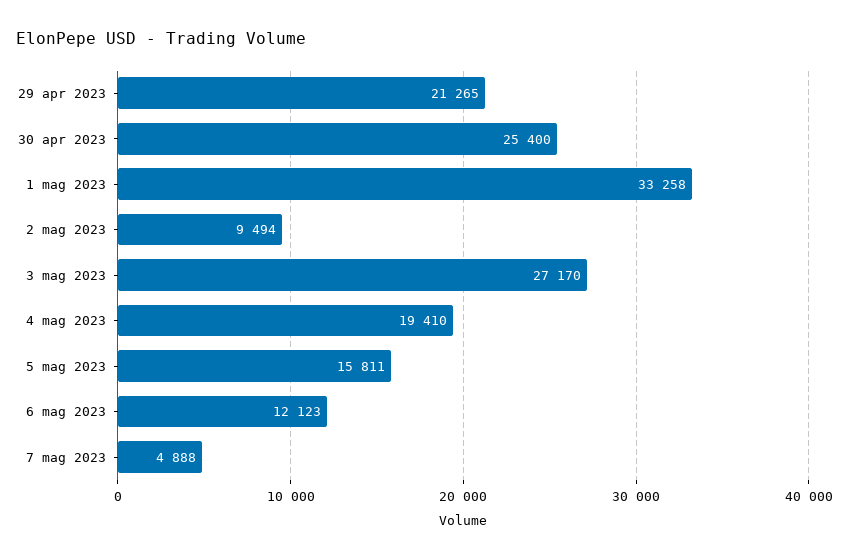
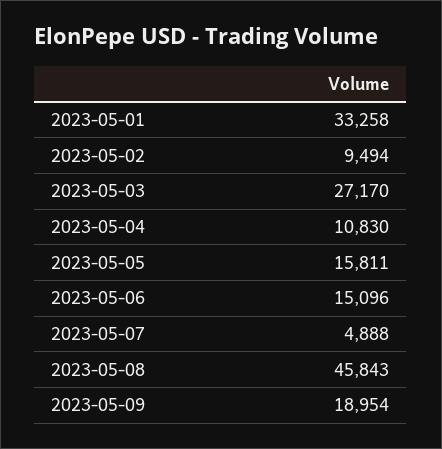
29 apr 2023: 21265 -> none
30 apr 2023: 25400 -> none
4 mag 2023: 19410 -> 10830
6 mag 2023: 12123 -> 15096
2023-05-08: none -> 45843
2023-05-09: none -> 18954

